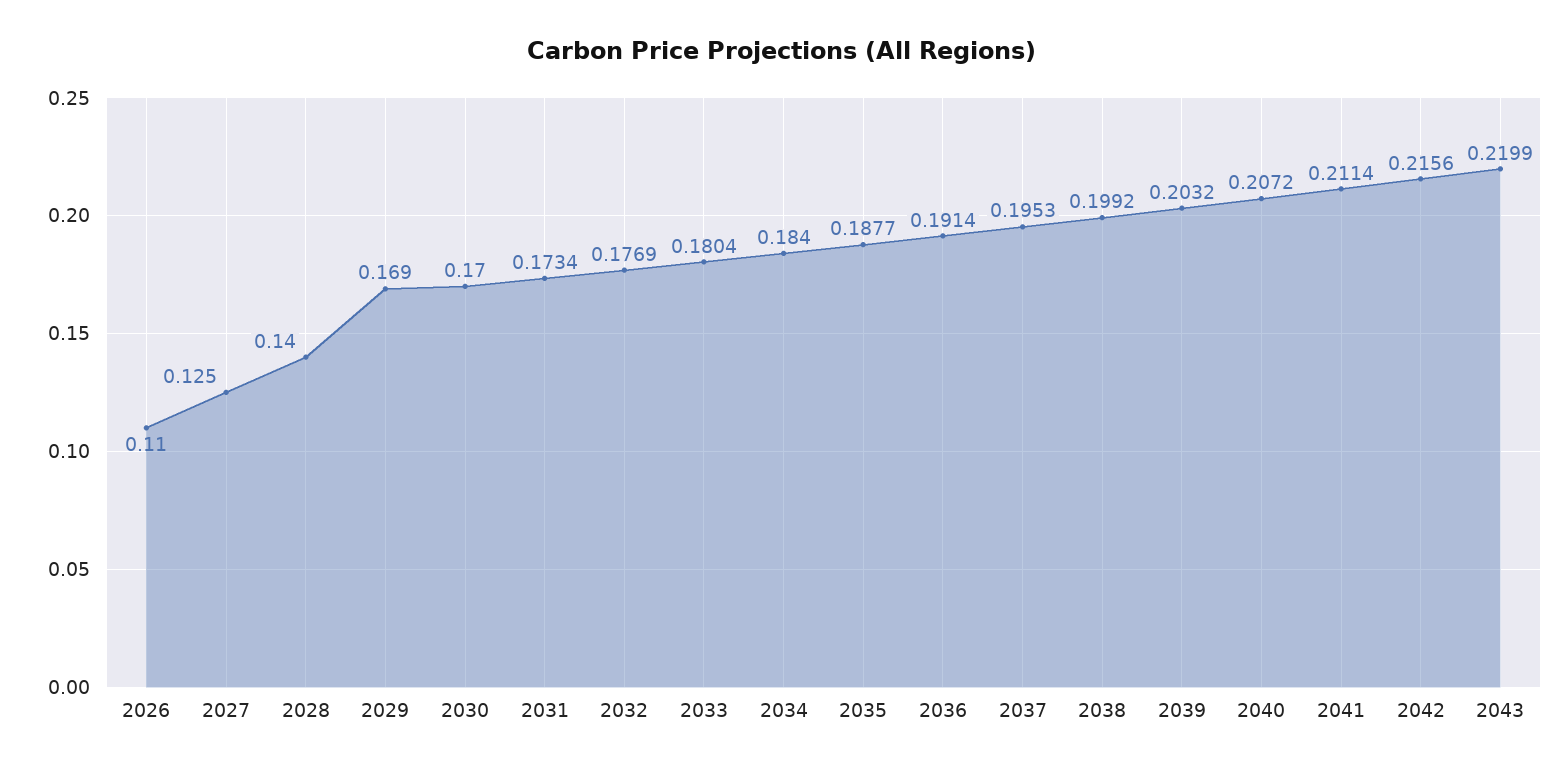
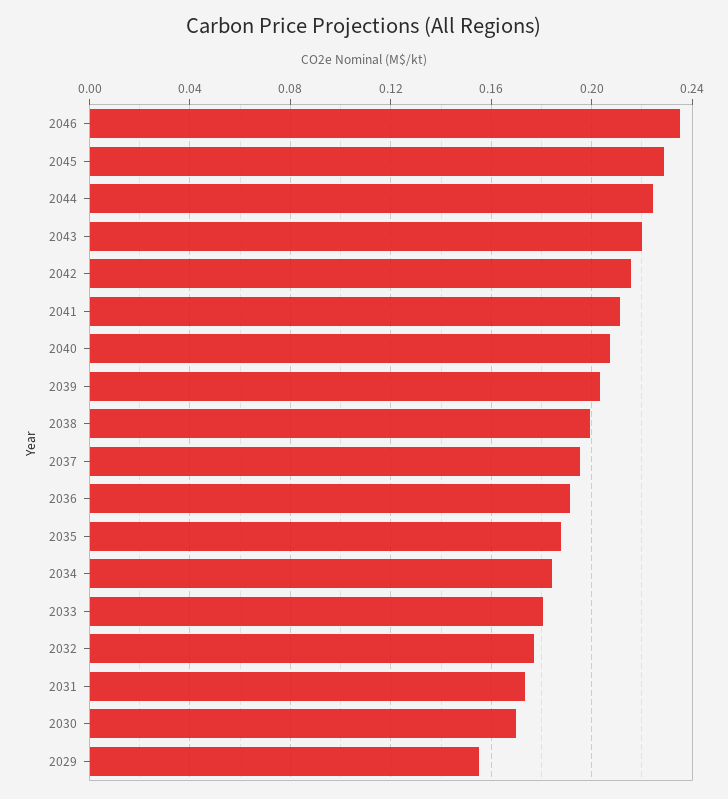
2026: 0.11 -> none
2027: 0.125 -> none
2028: 0.14 -> none
2029: 0.169 -> 0.155
2046: none -> 0.235
2045: none -> 0.23
2044: none -> 0.225

